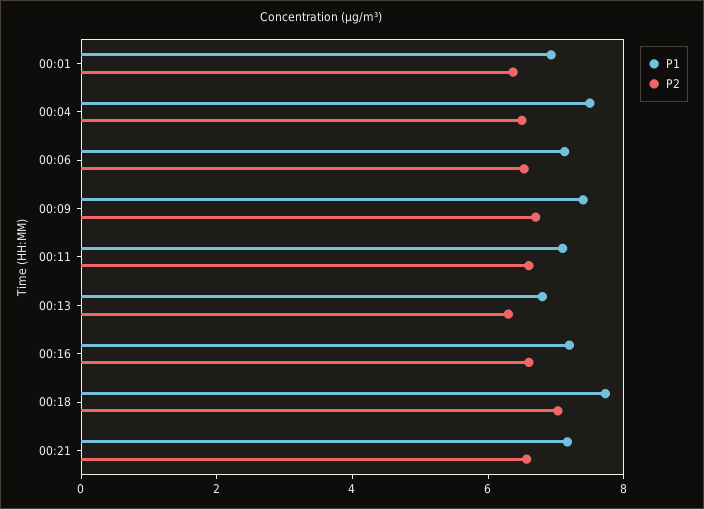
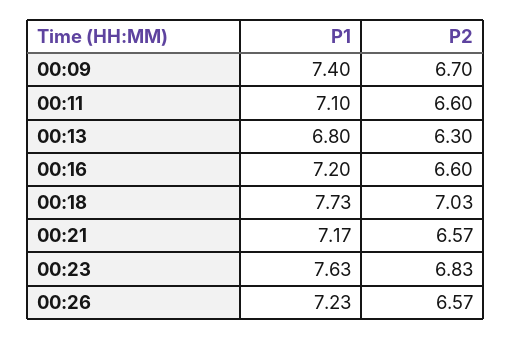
P1, 00:01: 7 -> none
P2, 00:01: 6.5 -> none
P1, 00:04: 7.5 -> none
P2, 00:04: 6.5 -> none
P1, 00:06: 7 -> none
P2, 00:06: 6.5 -> none
P1, 00:23: none -> 7.63
P2, 00:23: none -> 6.83
P1, 00:26: none -> 7.23
P2, 00:26: none -> 6.57

